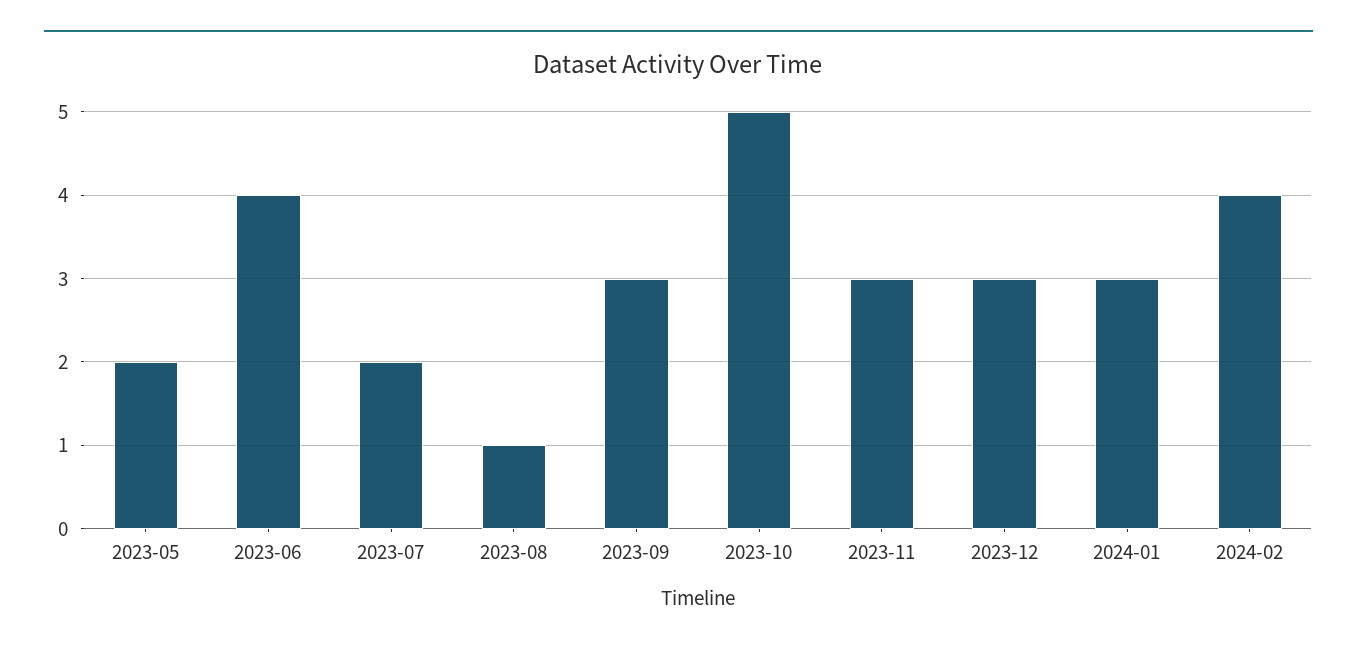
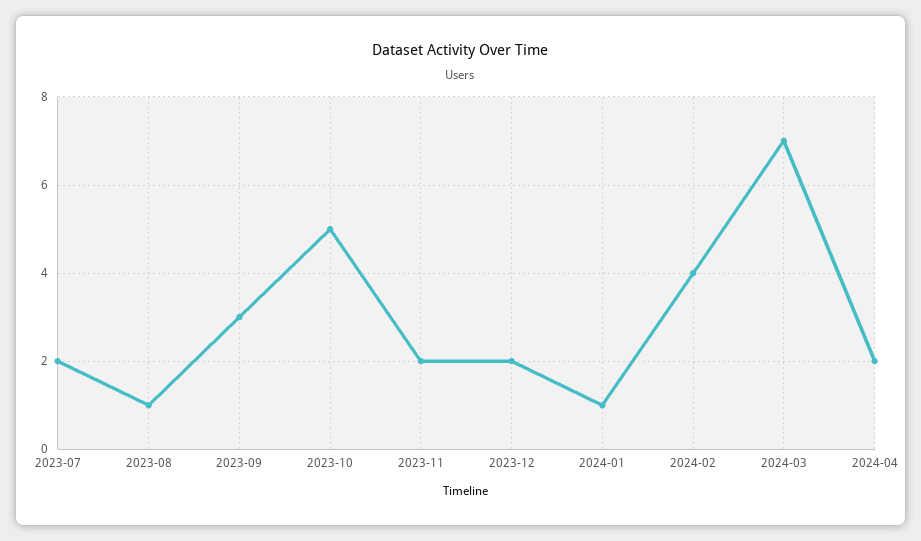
2023-05: 2 -> none
2023-06: 4 -> none
2023-11: 3 -> 2
2023-12: 3 -> 2
2024-01: 3 -> 1
2024-03: none -> 7
2024-04: none -> 2

